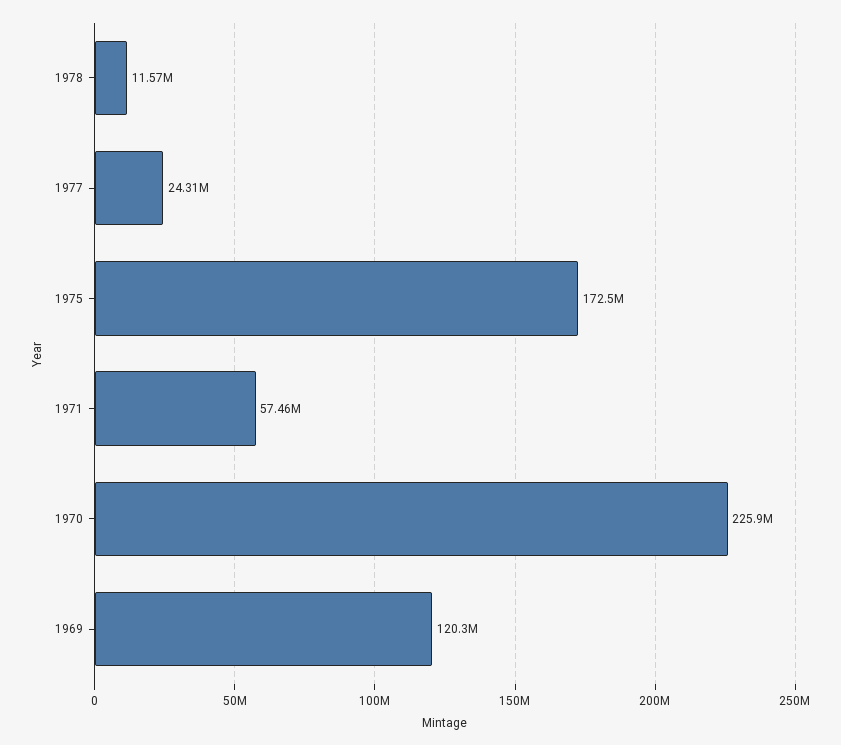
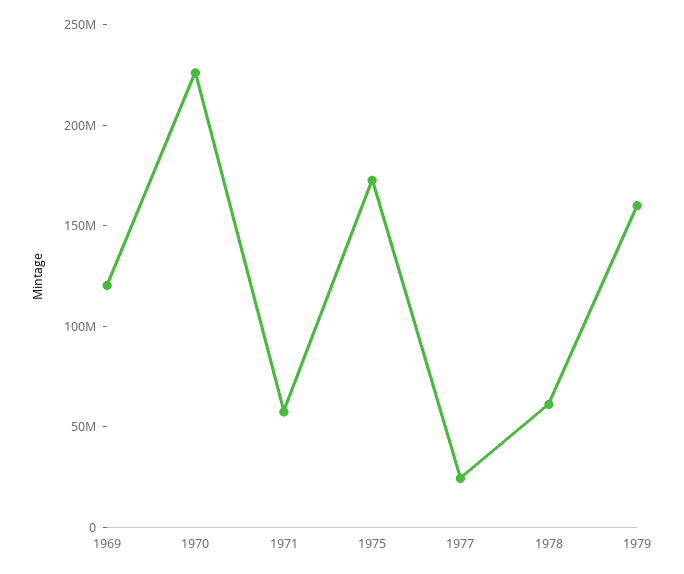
1978: 11570000 -> 60000000
1979: none -> 160000000

